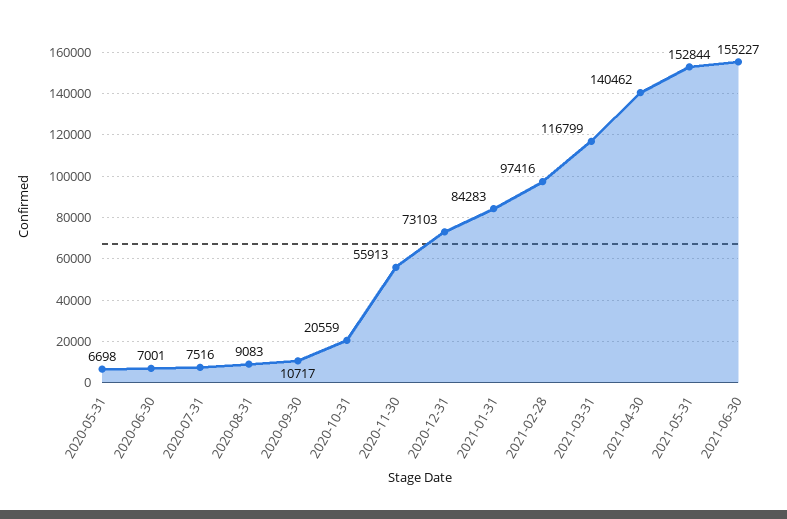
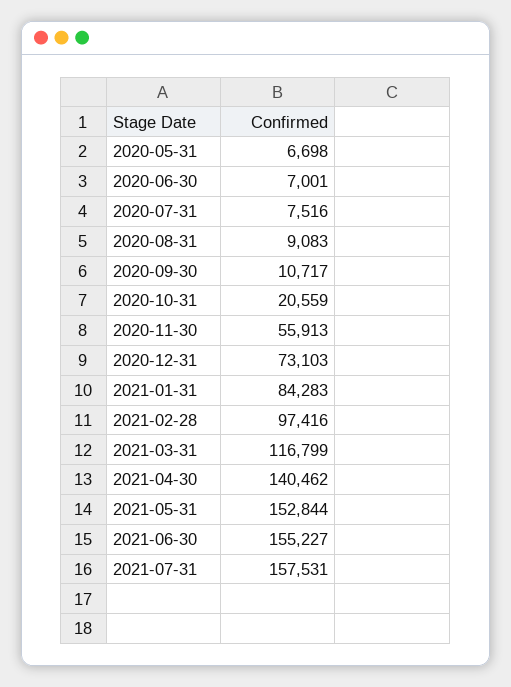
2021-07-31: none -> 157531

